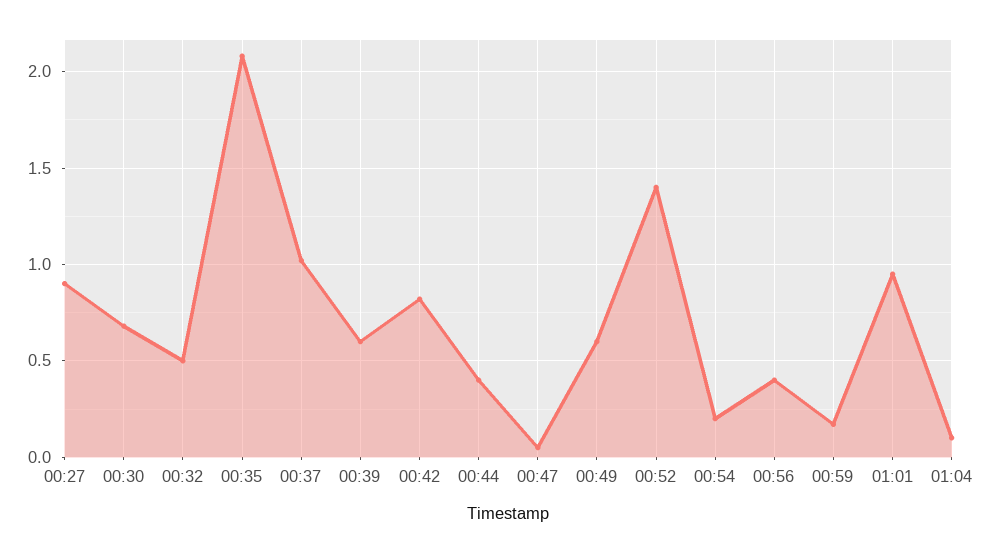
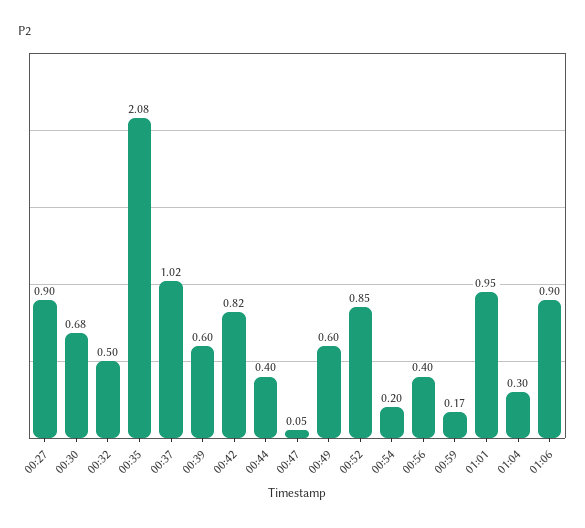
00:52: 1.4 -> 0.85
01:04: 0.1 -> 0.3
01:06: none -> 0.9

